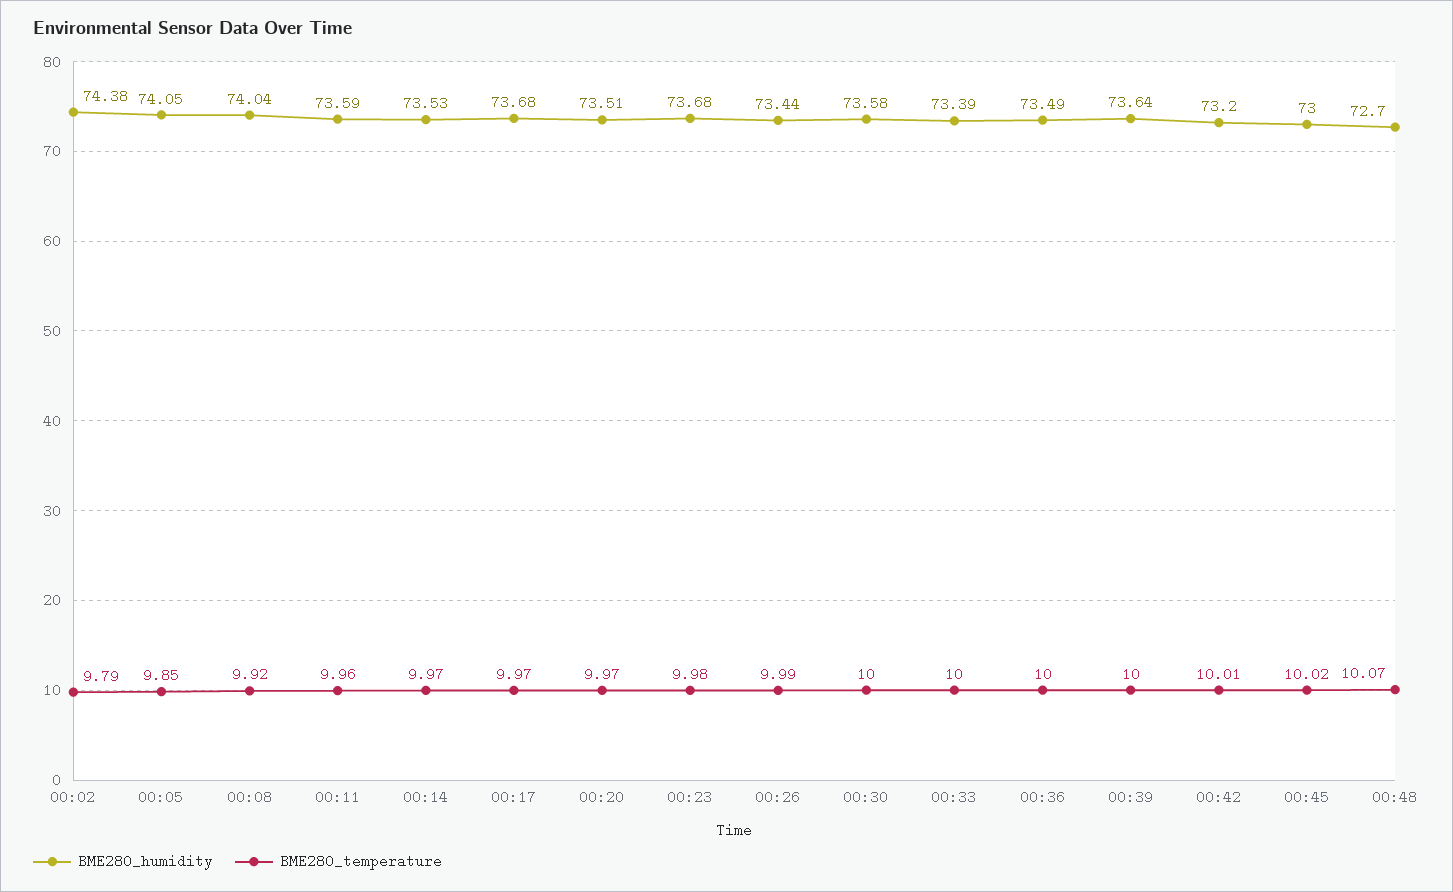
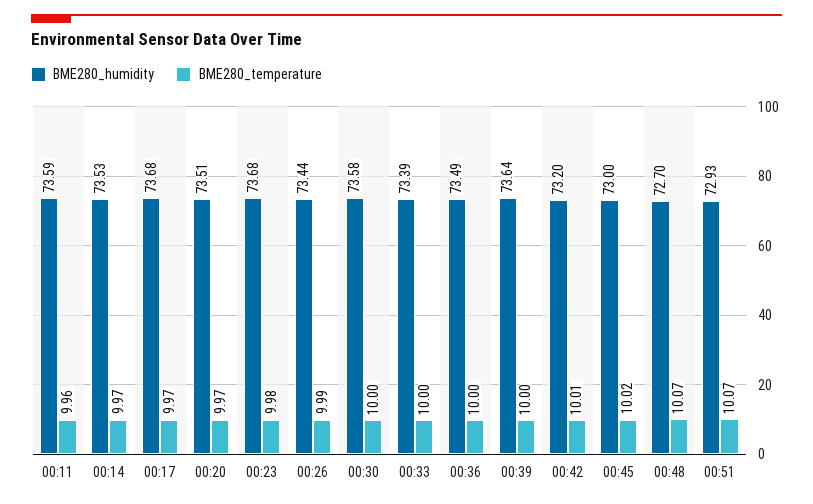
BME280_humidity, 00:02: 74.38 -> none
BME280_temperature, 00:02: 9.79 -> none
BME280_humidity, 00:05: 74.05 -> none
BME280_temperature, 00:05: 9.85 -> none
BME280_humidity, 00:08: 74.04 -> none
BME280_temperature, 00:08: 9.92 -> none
BME280_humidity, 00:51: none -> 72.93
BME280_temperature, 00:51: none -> 10.07

